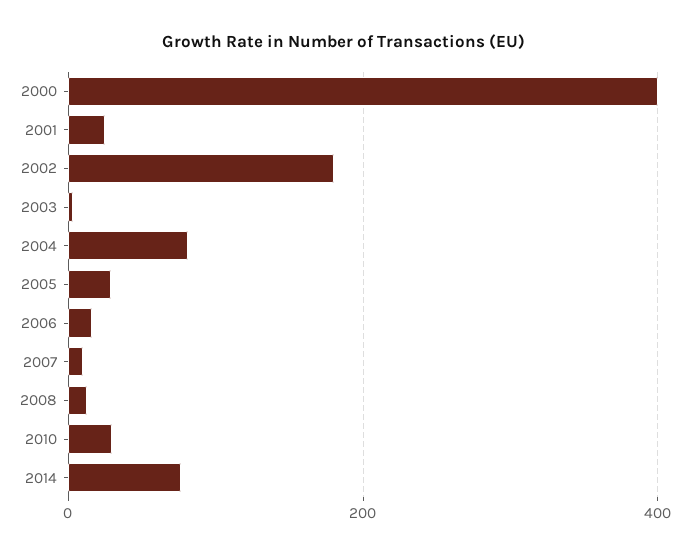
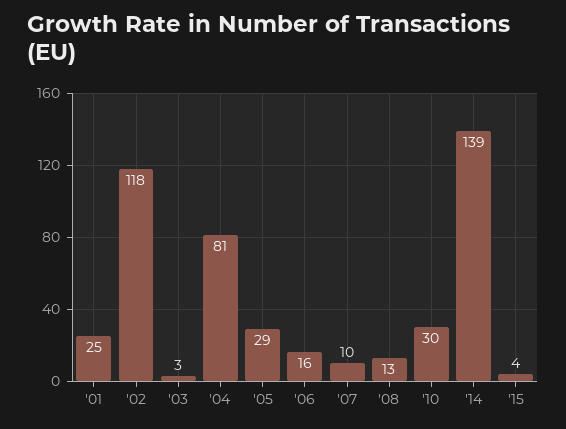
2000: 400 -> none
2002: 180 -> 118
2014: 80 -> 139
'15: none -> 4

